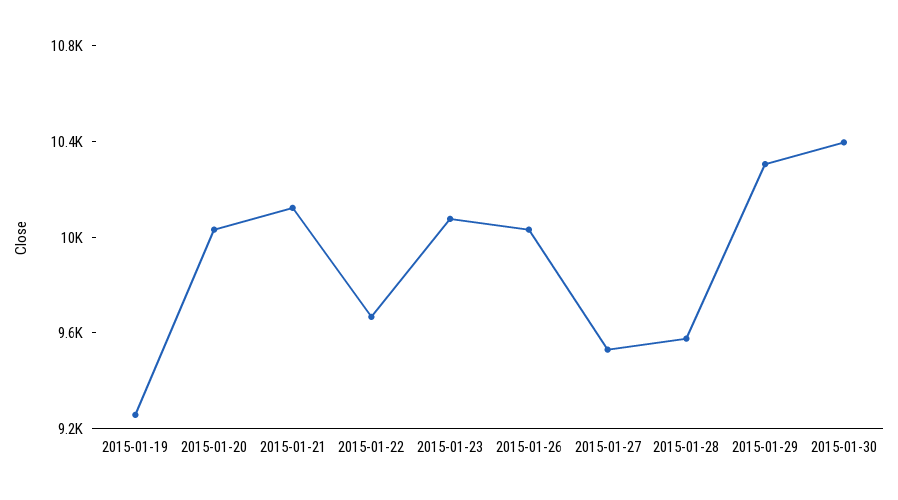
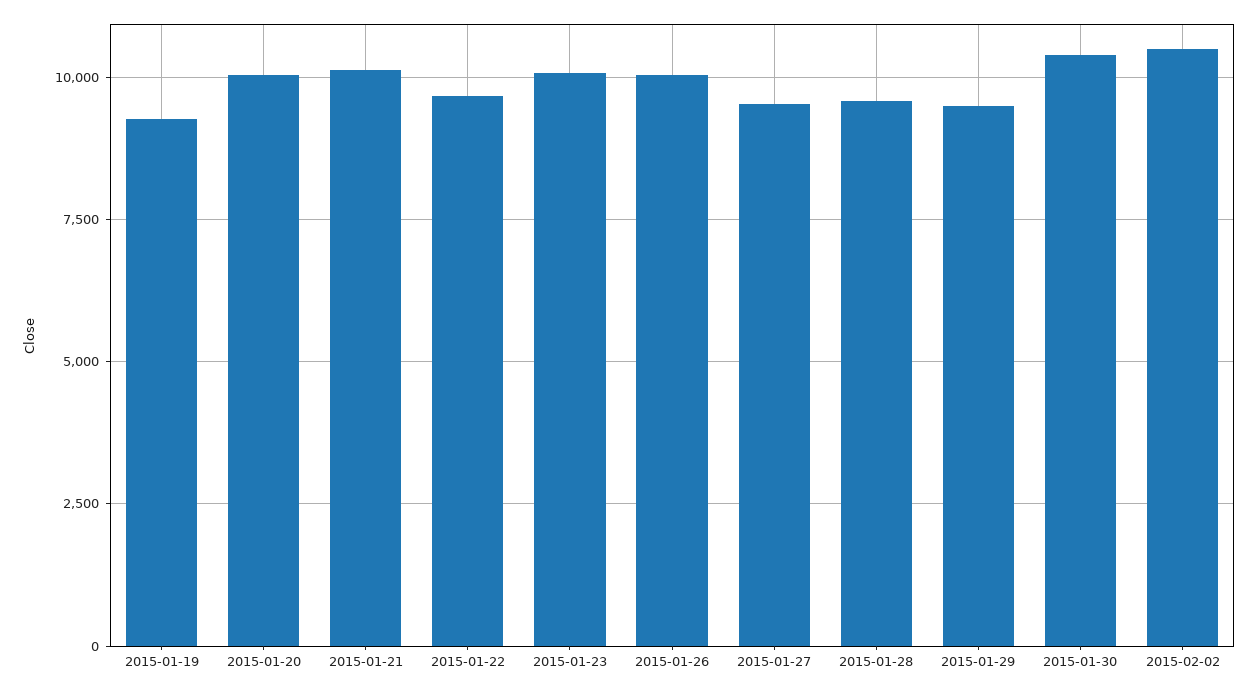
2015-01-29: 10300 -> 9500
2015-02-02: none -> 10500

